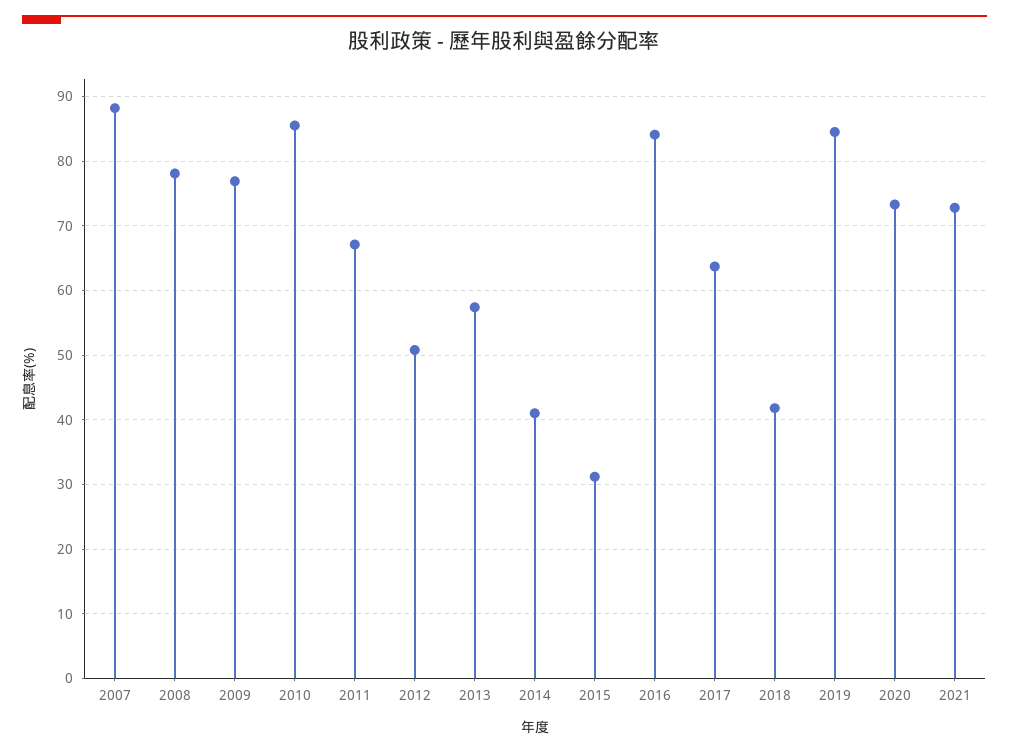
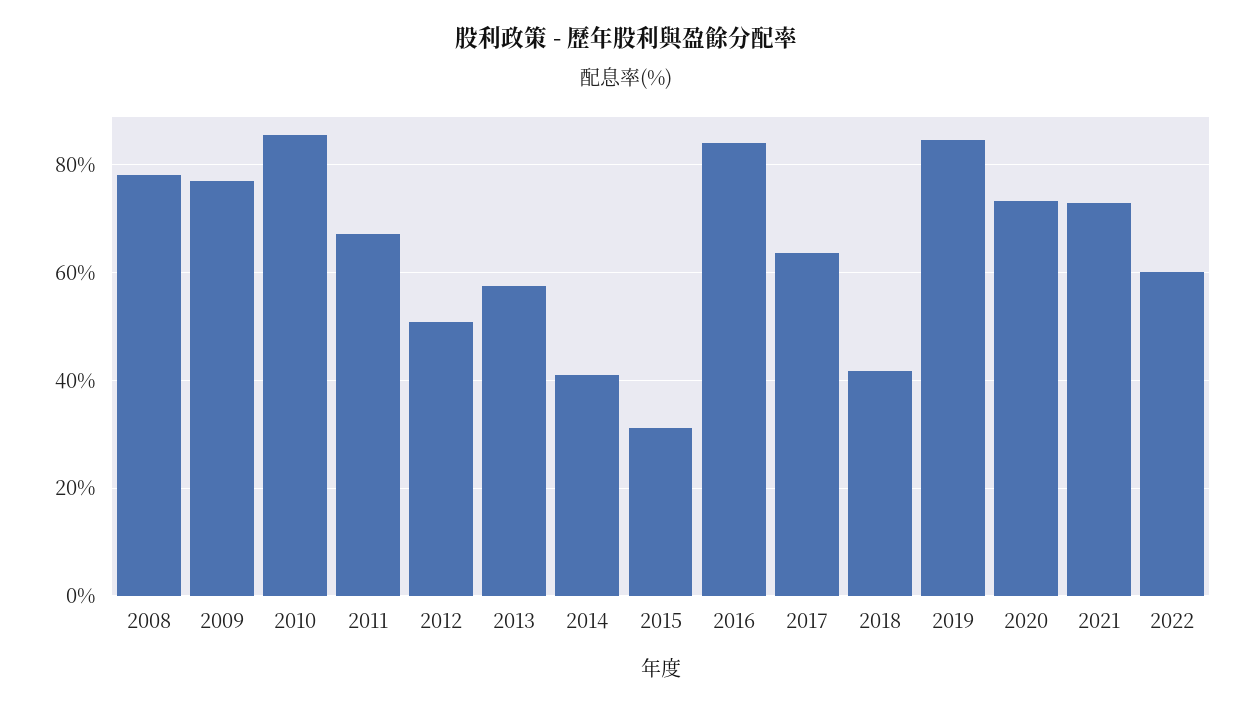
2007: 88 -> none
2022: none -> 60

